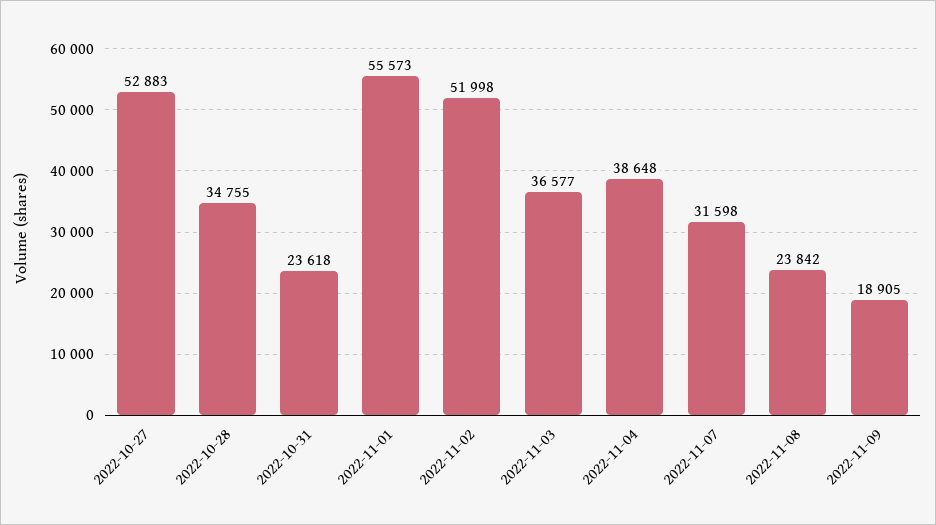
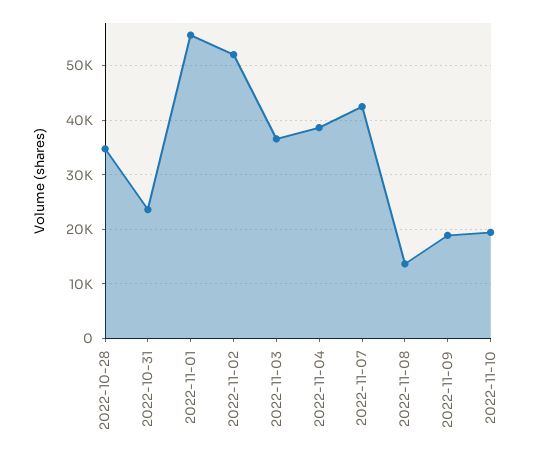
2022-10-27: 52883 -> none
2022-11-07: 31598 -> 42000
2022-11-08: 23842 -> 14000
2022-11-10: none -> 20000

